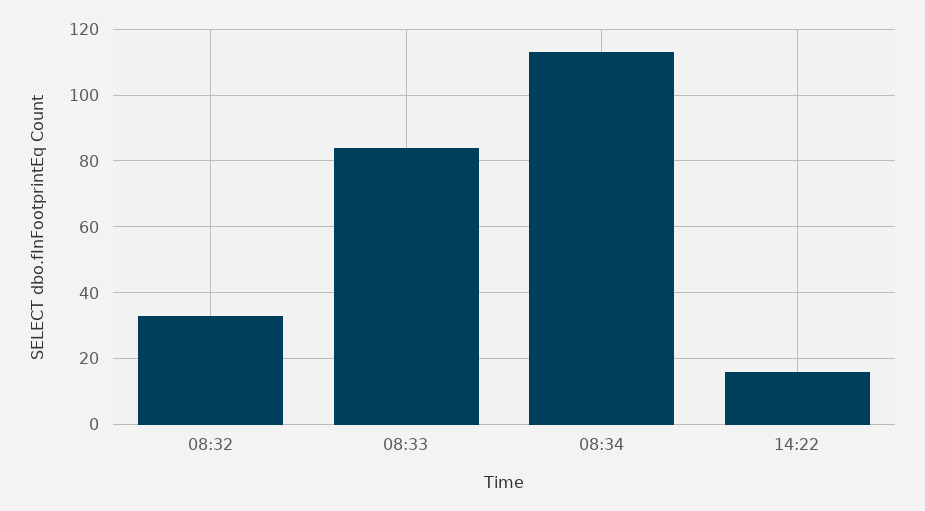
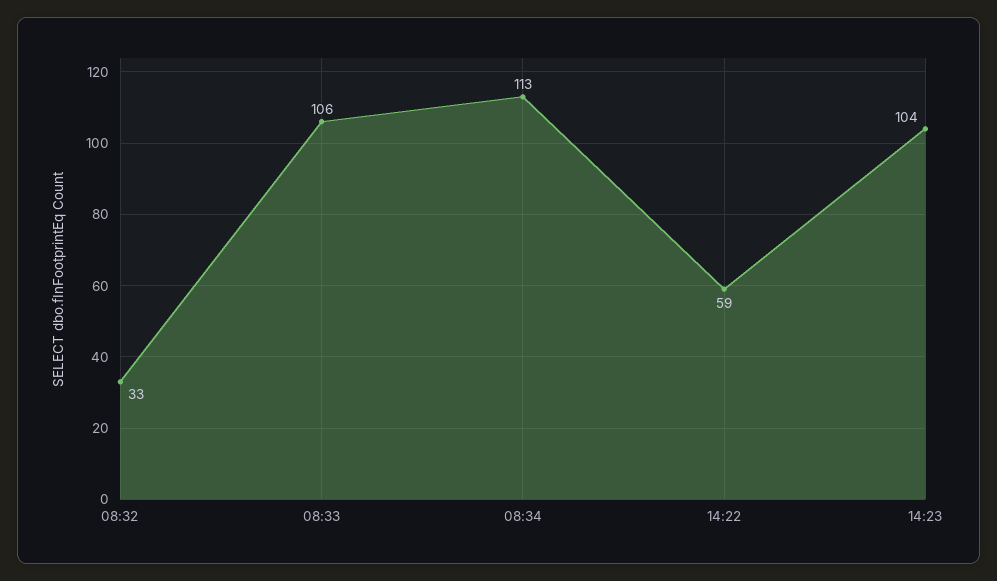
08:33: 85 -> 106
14:22: 15 -> 59
14:23: none -> 104

